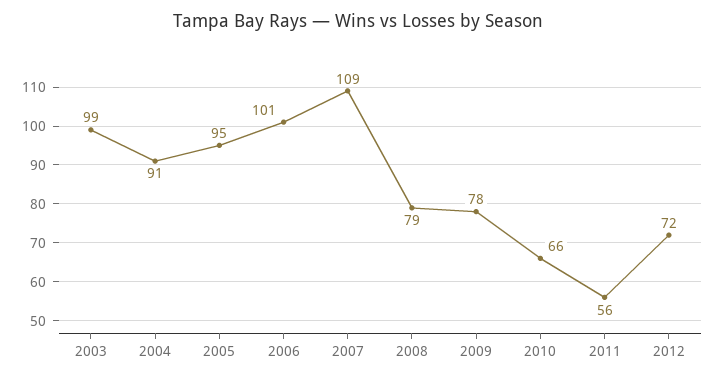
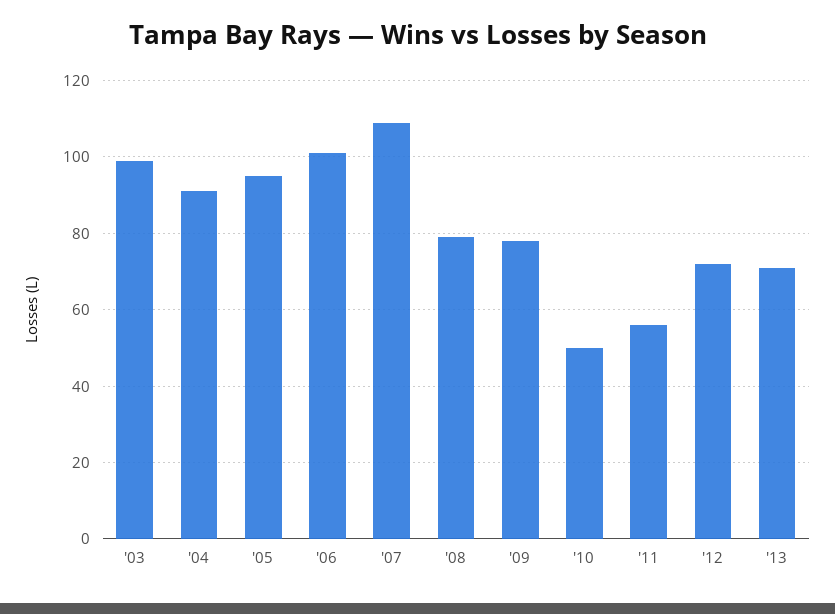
2010: 66 -> 50
'13: none -> 70

